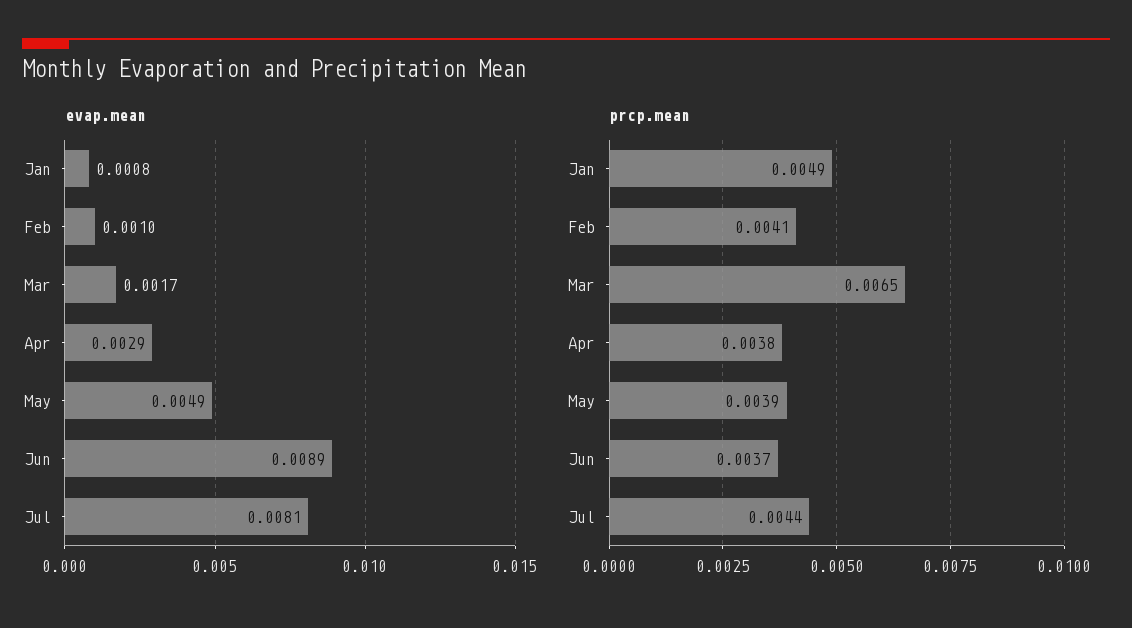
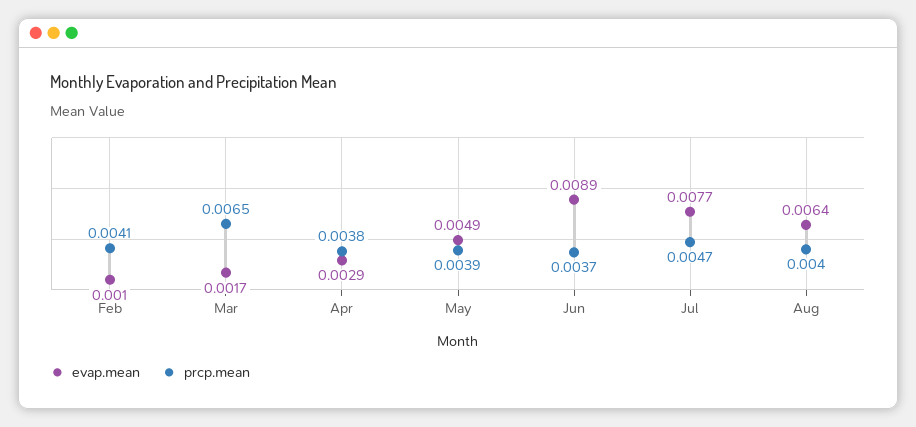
evap.mean, Jan: 0.0008 -> none
evap.mean, Jul: 0.0081 -> 0.0077
prcp.mean, Jan: 0.0049 -> none
prcp.mean, Jul: 0.0044 -> 0.0047
evap.mean, Aug: none -> 0.0064
prcp.mean, Aug: none -> 0.004

